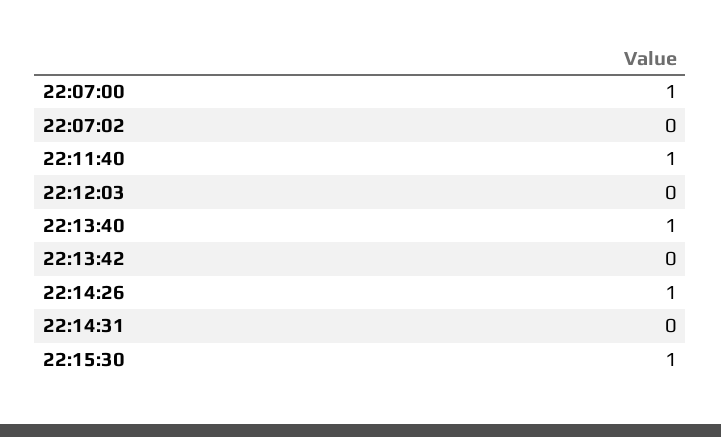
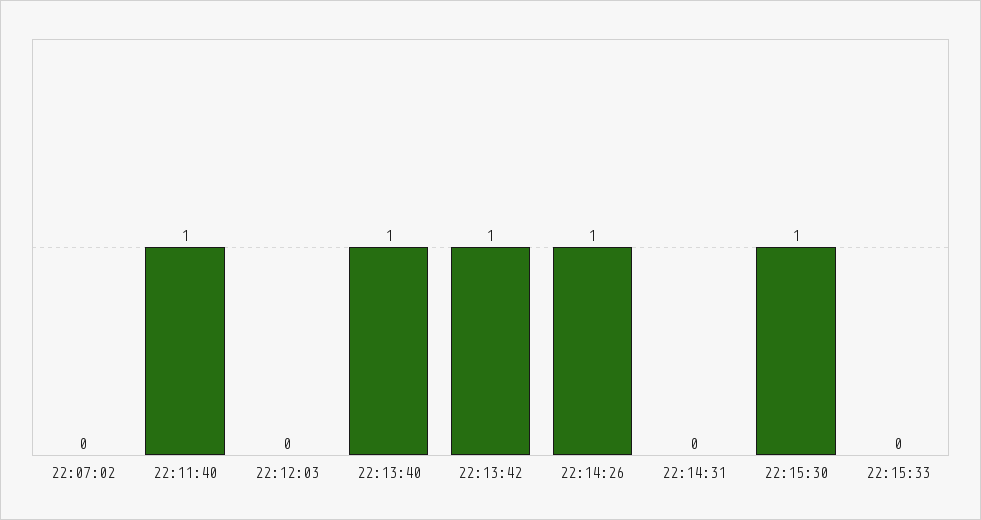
22:07:00: 1 -> none
22:13:42: 0 -> 1
22:15:33: none -> 0

